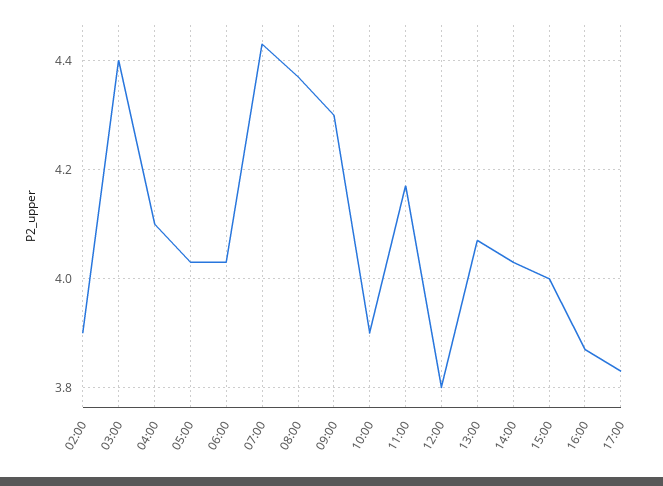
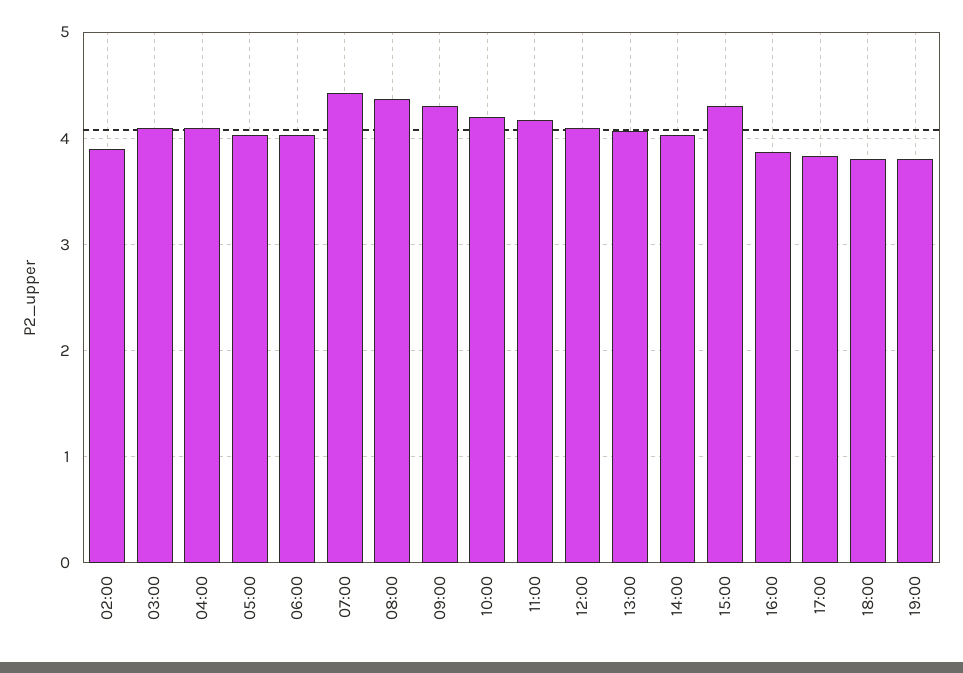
03:00: 4.4 -> 4.1
10:00: 3.9 -> 4.2
12:00: 3.8 -> 4.1
15:00: 4 -> 4.3
18:00: none -> 3.8
19:00: none -> 3.8

